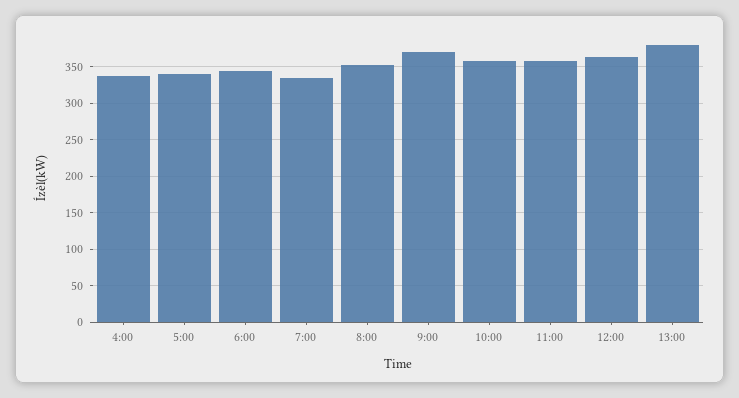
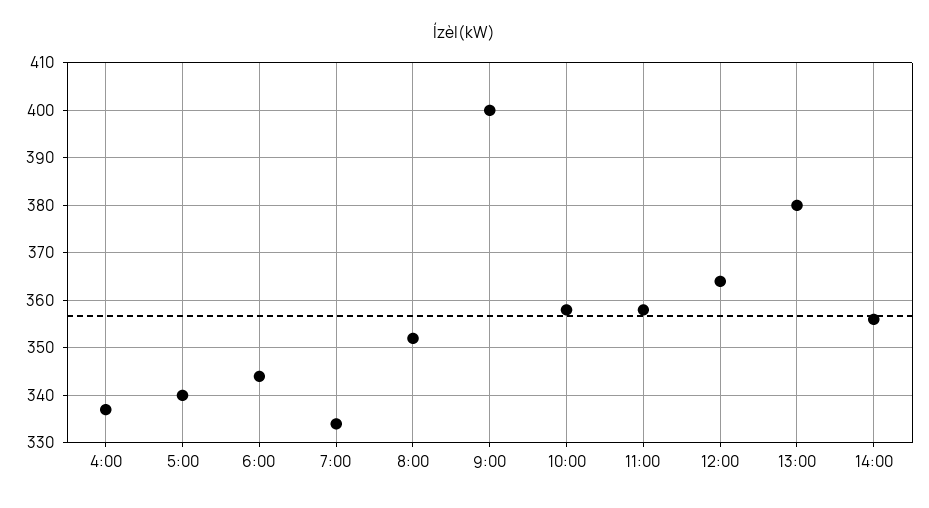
9:00: 370 -> 400
14:00: none -> 355

